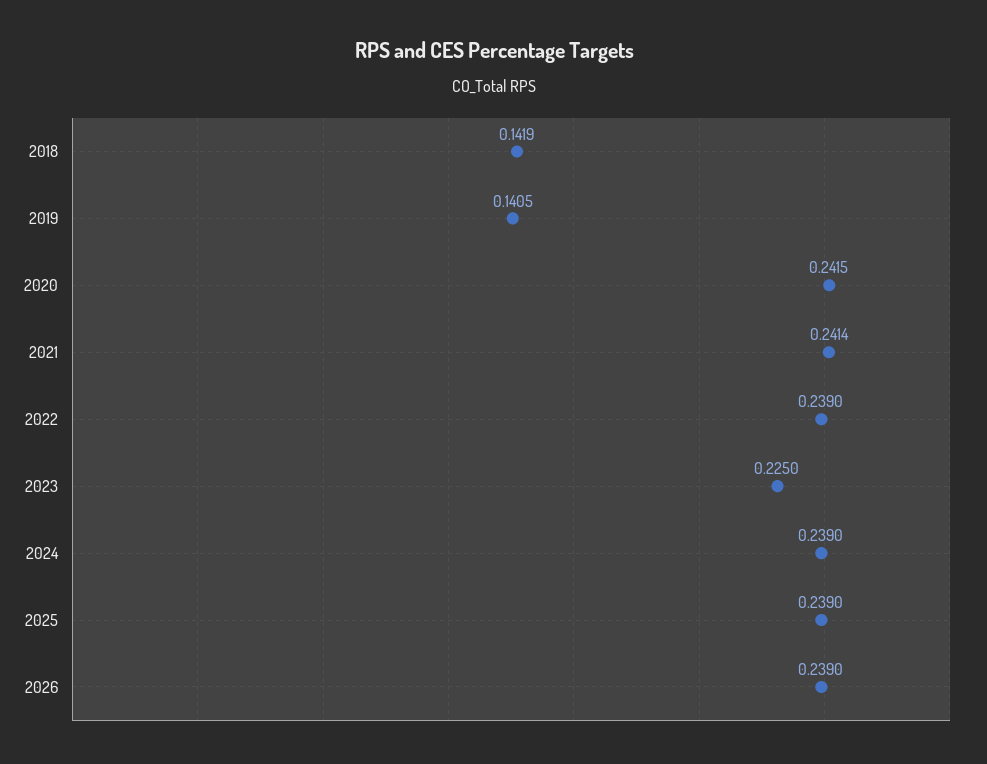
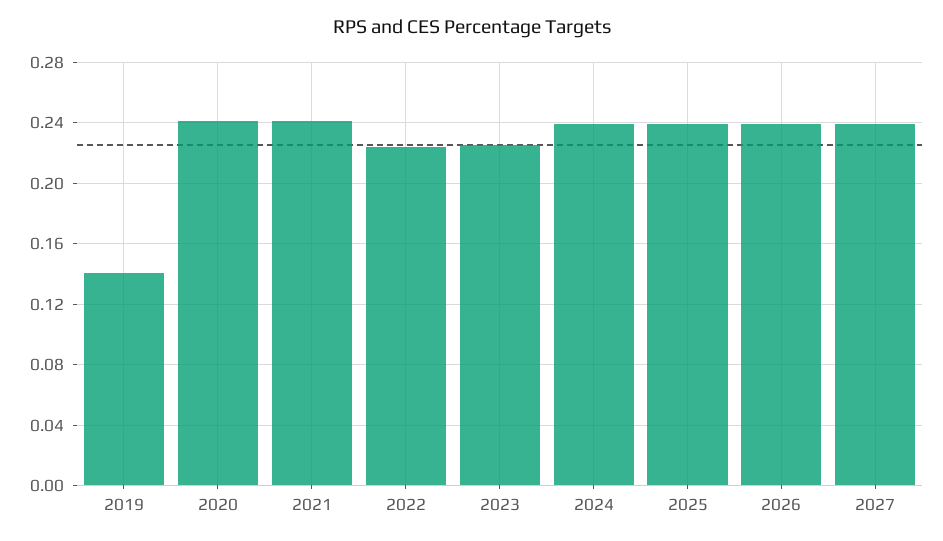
2018: 0.1419 -> none
2022: 0.239 -> 0.225
2027: none -> 0.24

